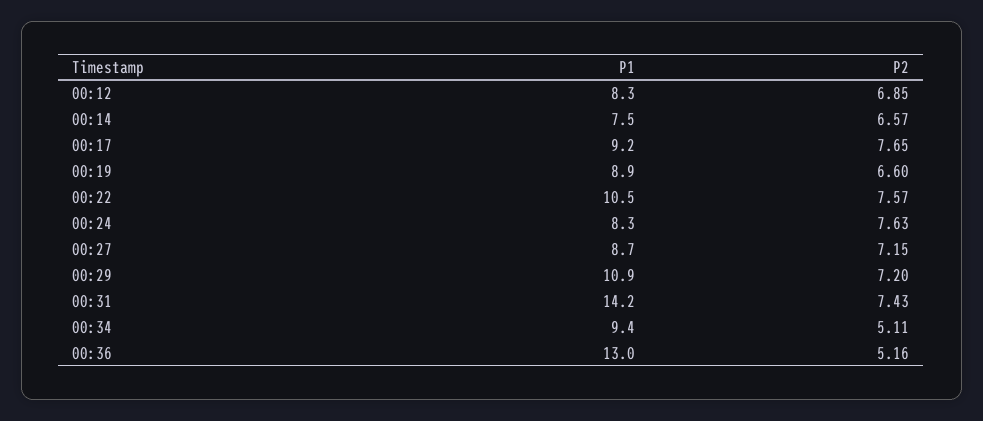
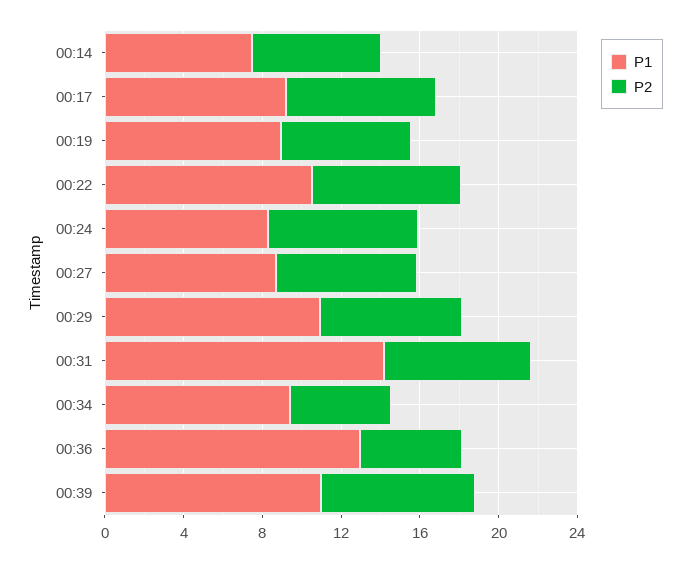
P1, 00:12: 8.3 -> none
P2, 00:12: 6.85 -> none
P1, 00:39: none -> 11
P2, 00:39: none -> 8

